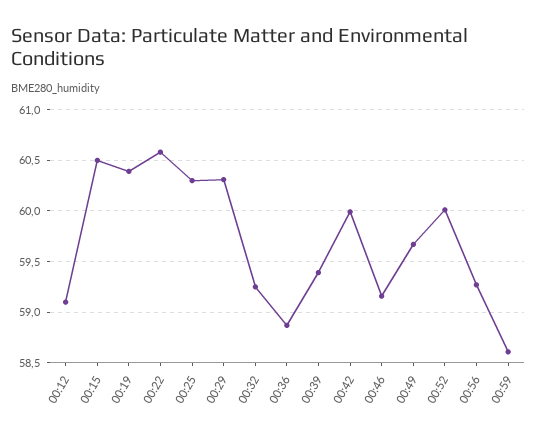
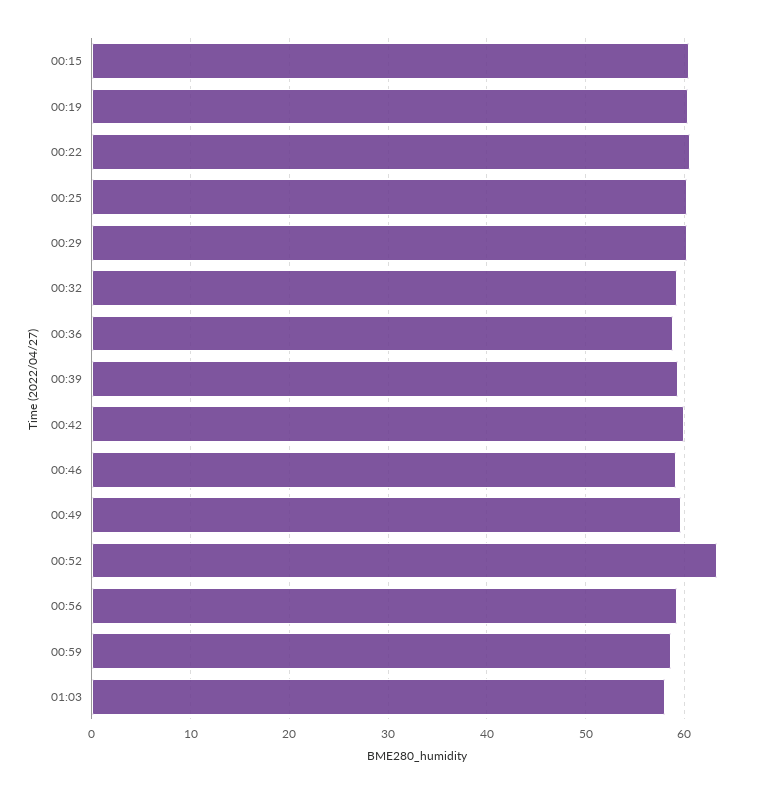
00:12: 59.1 -> none
00:52: 60 -> 63
01:03: none -> 58

